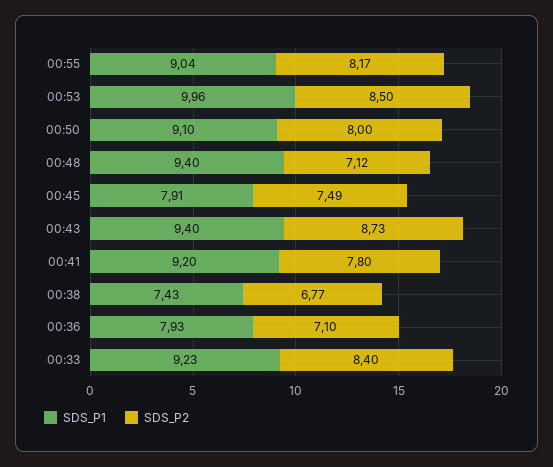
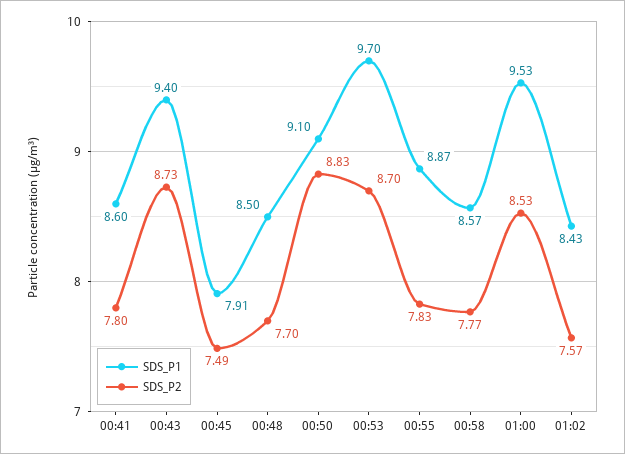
SDS_P1, 00:55: 9.04 -> 8.87
SDS_P2, 00:55: 8.17 -> 7.83
SDS_P1, 00:53: 9.96 -> 9.7
SDS_P2, 00:53: 8.5 -> 8.7
SDS_P2, 00:50: 8 -> 8.83
SDS_P1, 00:48: 9.4 -> 8.5
SDS_P2, 00:48: 7.12 -> 7.7
SDS_P1, 00:41: 9.2 -> 8.6
SDS_P1, 00:38: 7.43 -> none
SDS_P2, 00:38: 6.77 -> none
SDS_P1, 00:36: 7.93 -> none
SDS_P2, 00:36: 7.1 -> none
SDS_P1, 00:33: 9.23 -> none
SDS_P2, 00:33: 8.4 -> none
SDS_P1, 00:58: none -> 8.57
SDS_P2, 00:58: none -> 7.77
SDS_P1, 01:00: none -> 9.53
SDS_P2, 01:00: none -> 8.53
SDS_P1, 01:02: none -> 8.43
SDS_P2, 01:02: none -> 7.57

